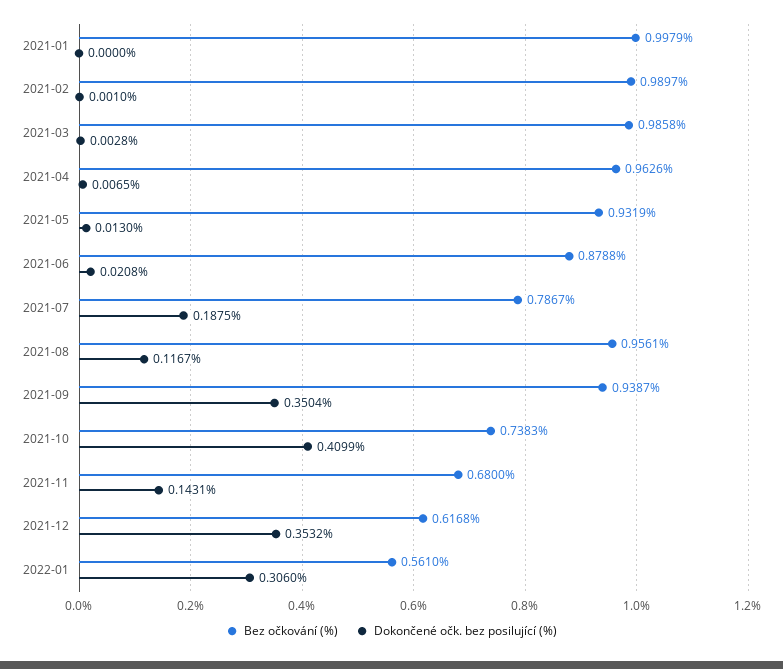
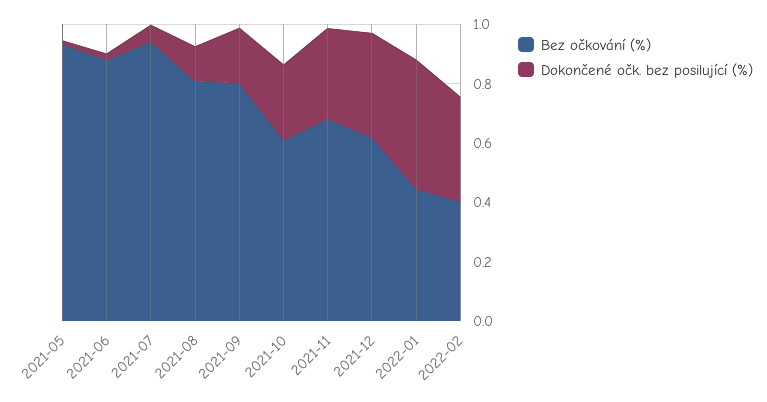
Bez očkování (%), 2021-01: 0.9979 -> none
Dokončené očk. bez posilující (%), 2021-01: 0 -> none
Bez očkování (%), 2021-02: 0.9897 -> none
Dokončené očk. bez posilující (%), 2021-02: 0.001 -> none
Bez očkování (%), 2021-03: 0.9858 -> none
Dokončené očk. bez posilující (%), 2021-03: 0.0028 -> none
Bez očkování (%), 2021-04: 0.9626 -> none
Dokončené očk. bez posilující (%), 2021-04: 0.0065 -> none
Bez očkování (%), 2021-07: 0.7867 -> 0.95
Dokončené očk. bez posilující (%), 2021-07: 0.1875 -> 0.05
Bez očkování (%), 2021-08: 0.9561 -> 0.8
Bez očkování (%), 2021-09: 0.9387 -> 0.8
Dokončené očk. bez posilující (%), 2021-09: 0.3504 -> 0.2
Bez očkování (%), 2021-10: 0.7383 -> 0.6
Dokončené očk. bez posilující (%), 2021-10: 0.4099 -> 0.25
Dokončené očk. bez posilující (%), 2021-11: 0.1431 -> 0.3
Bez očkování (%), 2022-01: 0.561 -> 0.45
Dokončené očk. bez posilující (%), 2022-01: 0.306 -> 0.45
Bez očkování (%), 2022-02: none -> 0.4
Dokončené očk. bez posilující (%), 2022-02: none -> 0.35

